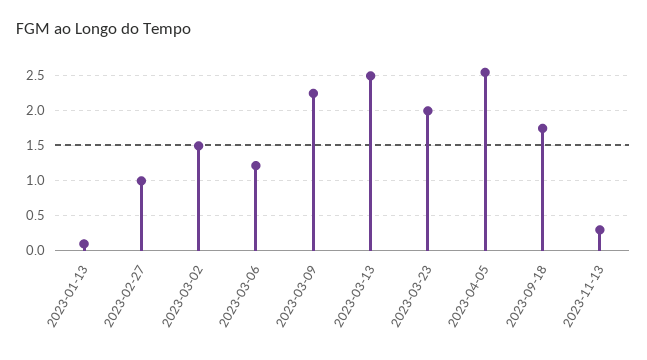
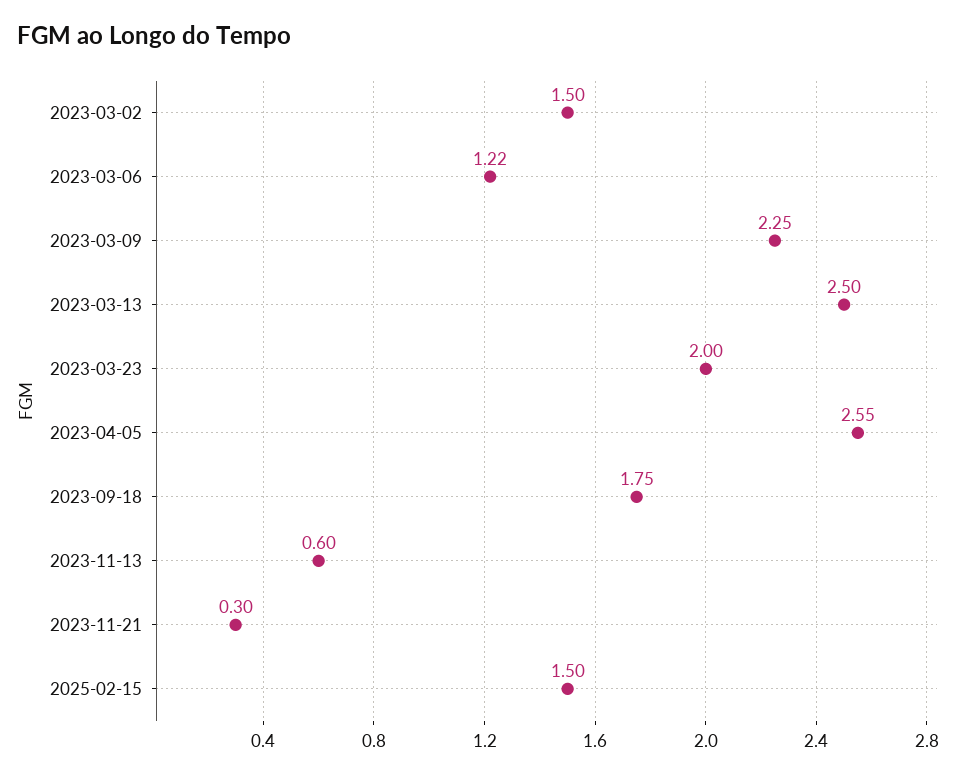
2023-01-13: 0.1 -> none
2023-02-27: 1 -> none
2023-11-13: 0.3 -> 0.6
2023-11-21: none -> 0.3
2025-02-15: none -> 1.5

